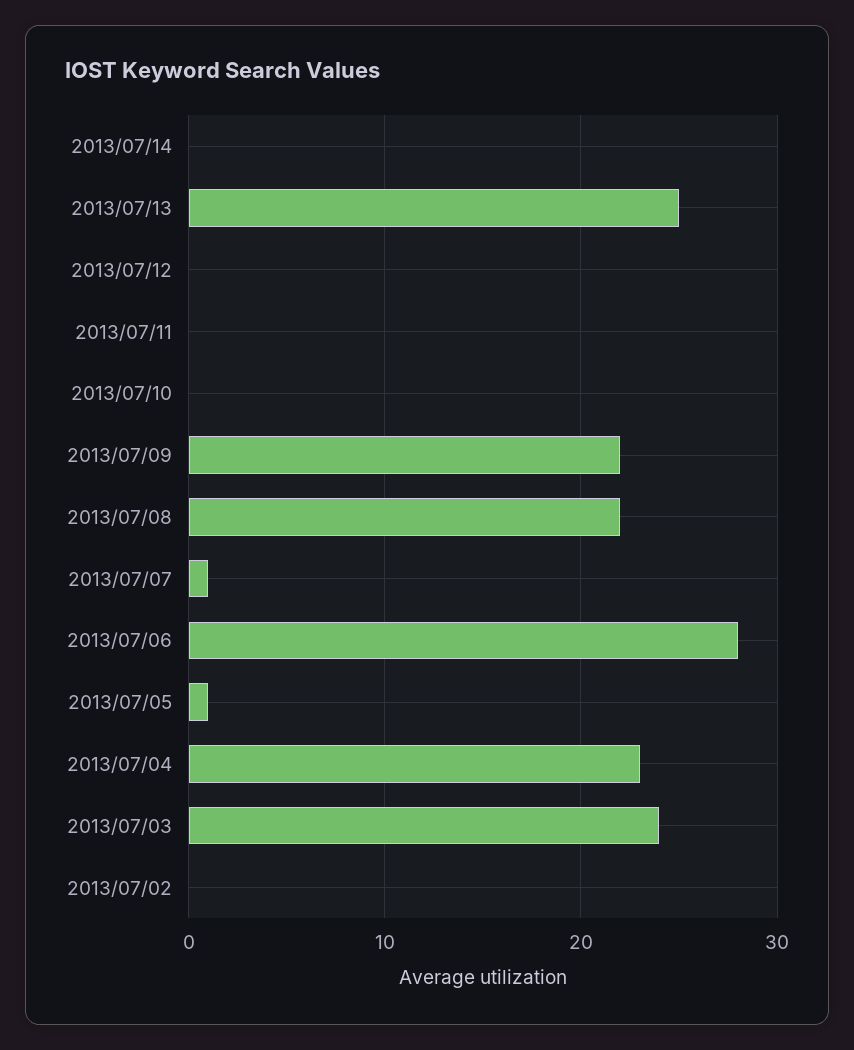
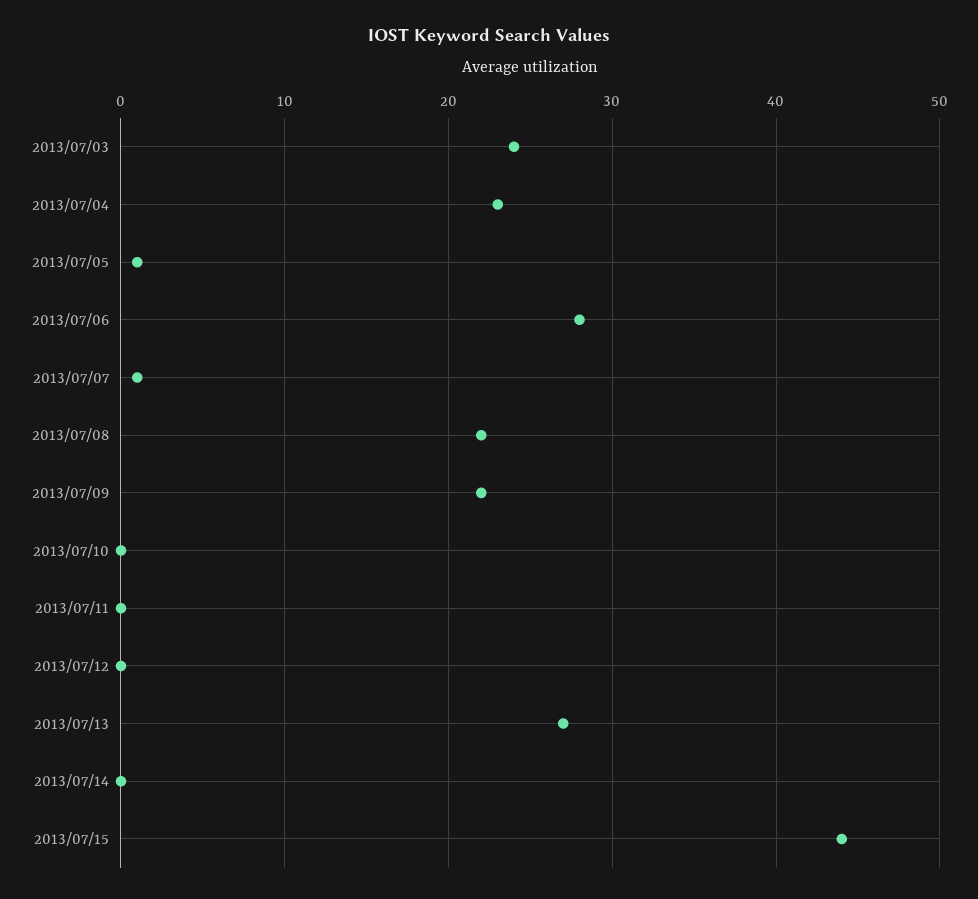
2013/07/13: 25 -> 27
2013/07/02: 0 -> none
2013/07/15: none -> 44

